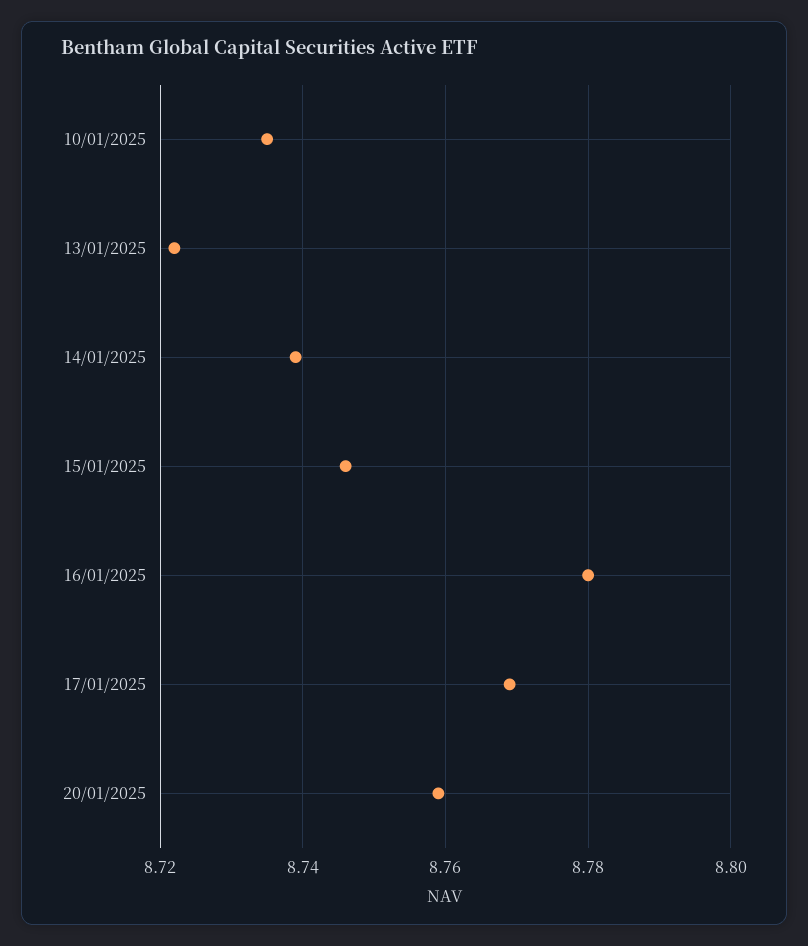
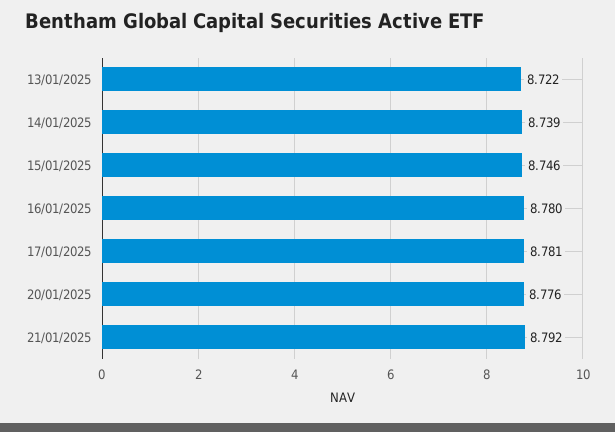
10/01/2025: 8.735 -> none
17/01/2025: 8.77 -> 8.781
20/01/2025: 8.76 -> 8.776
21/01/2025: none -> 8.792

